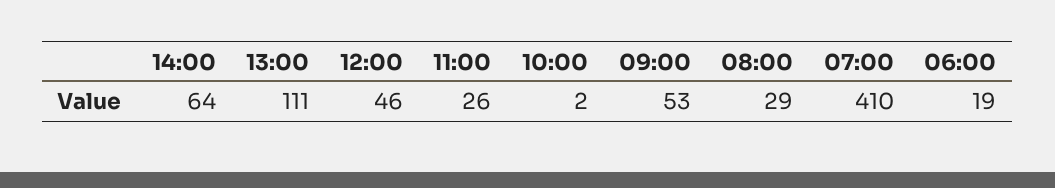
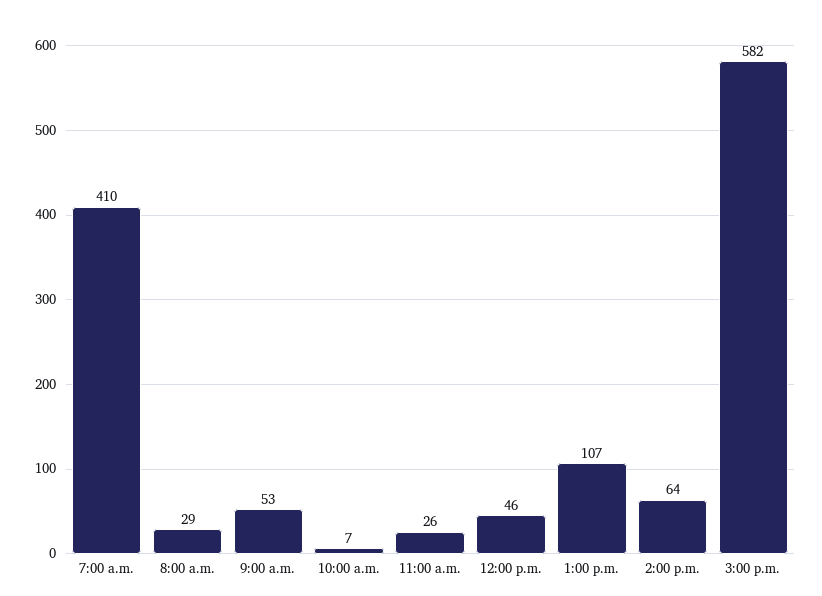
13:00: 111 -> 107
10:00: 2 -> 7
06:00: 19 -> none
3:00 p.m.: none -> 582

